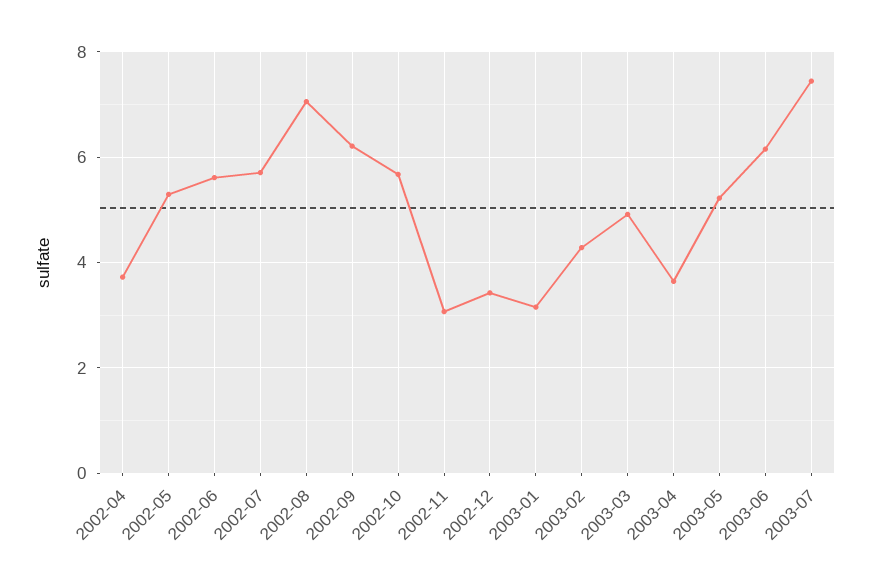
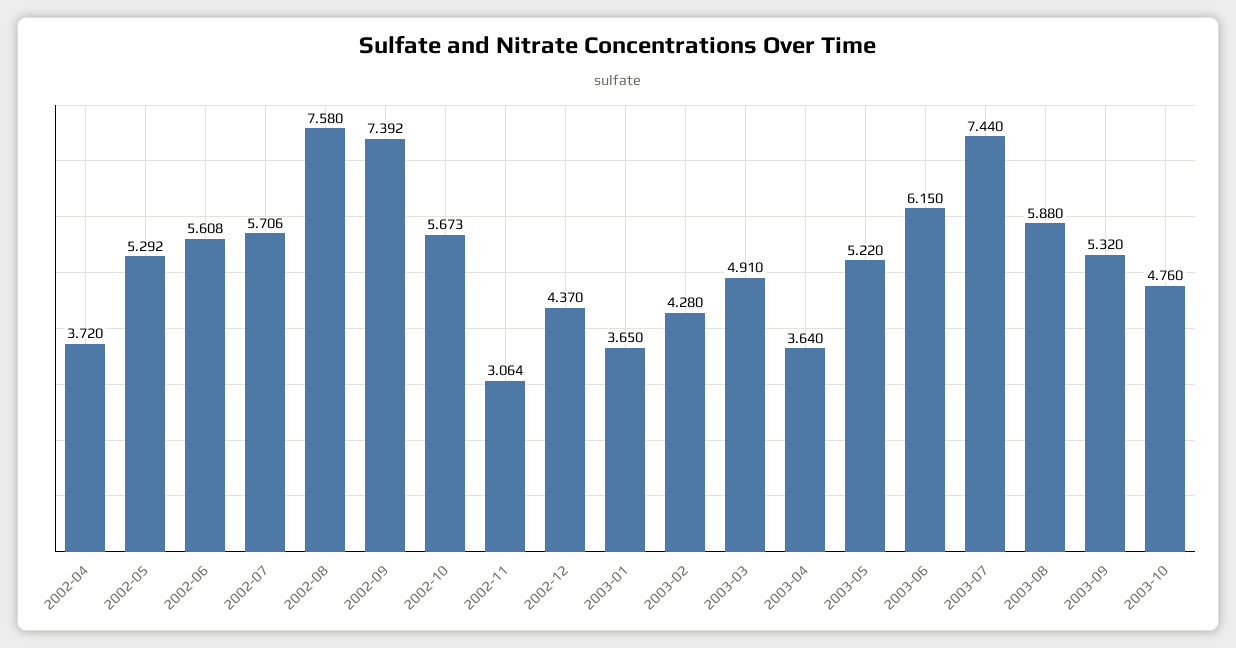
2002-08: 7 -> 7.58
2002-09: 6.2 -> 7.392
2002-12: 3.4 -> 4.37
2003-01: 3.2 -> 3.65
2003-08: none -> 5.88
2003-09: none -> 5.32
2003-10: none -> 4.76

